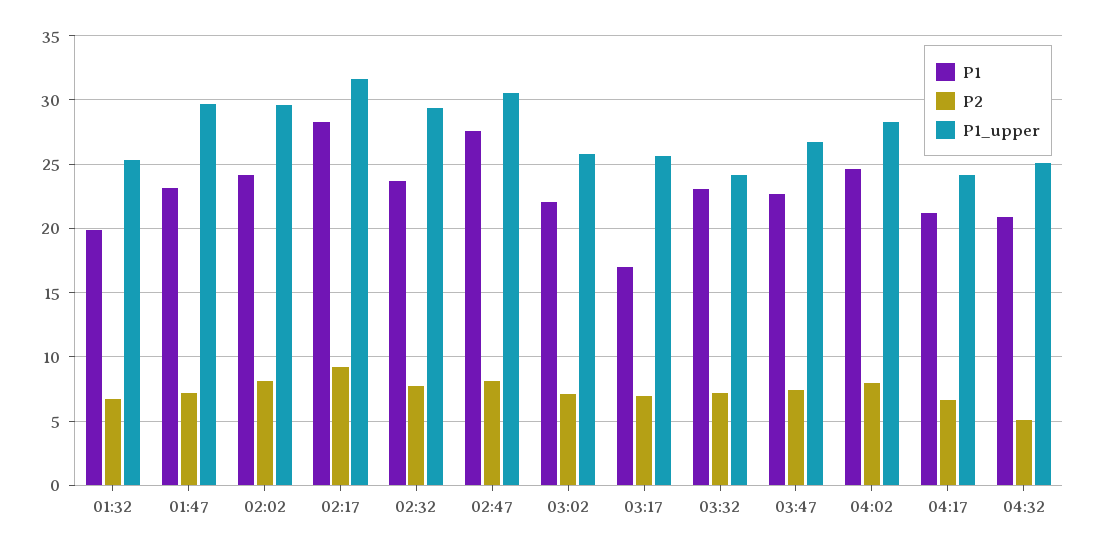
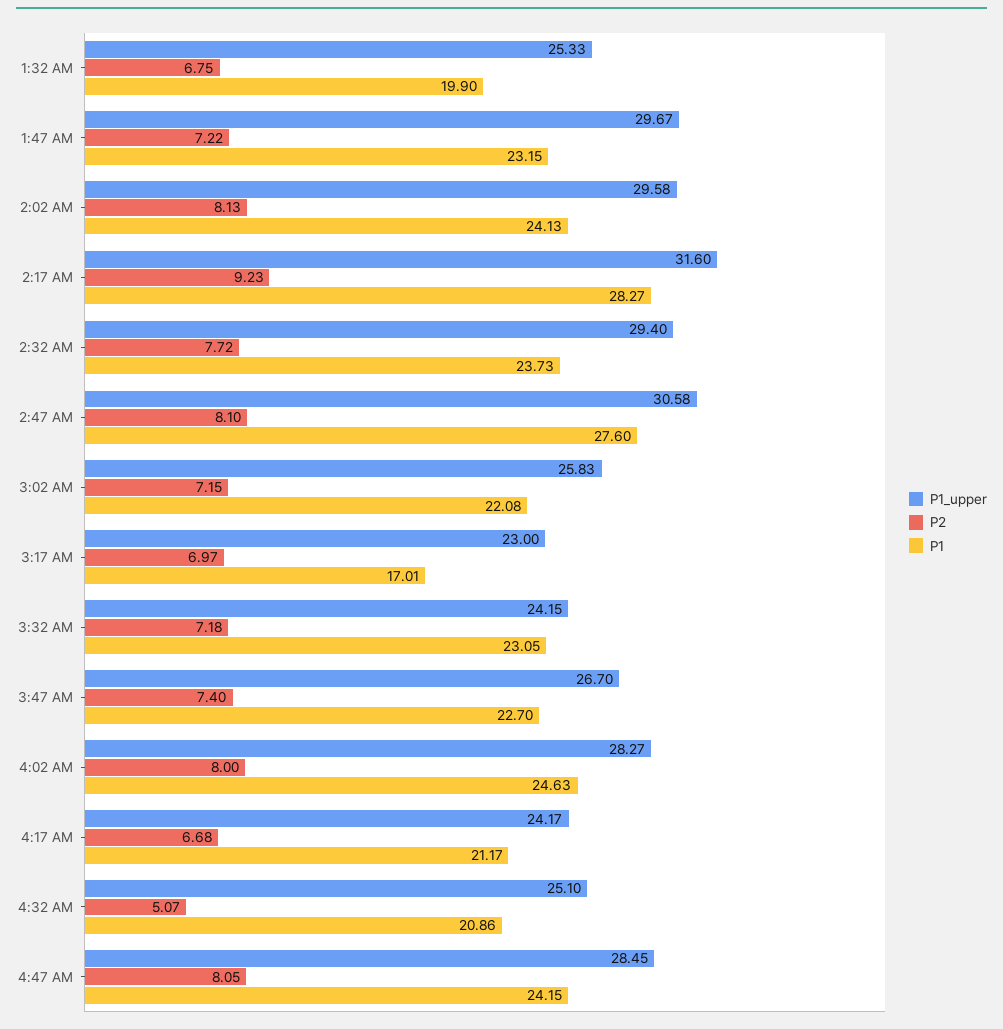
P1_upper, 03:17: 25.5 -> 23
P1_upper, 4:47 AM: none -> 28.45
P2, 4:47 AM: none -> 8.05
P1, 4:47 AM: none -> 24.15

